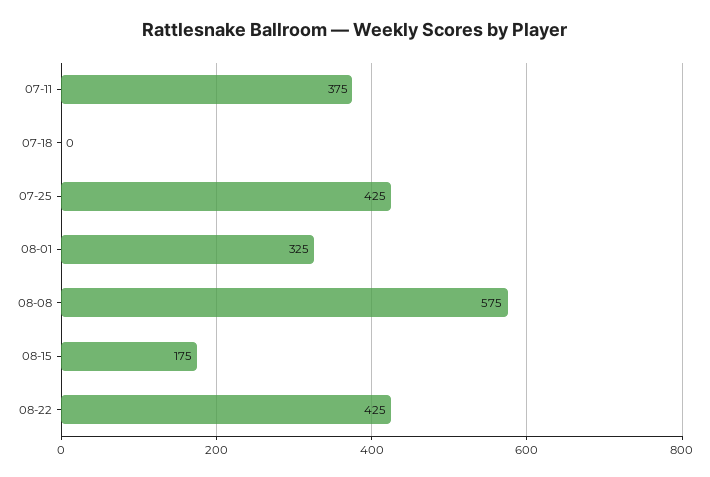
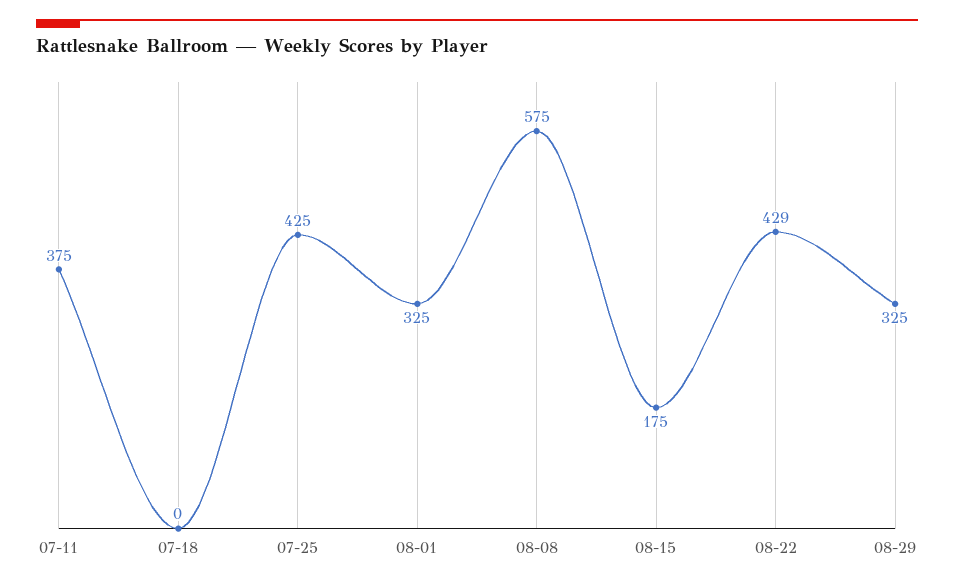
08-22: 425 -> 429
08-29: none -> 325

